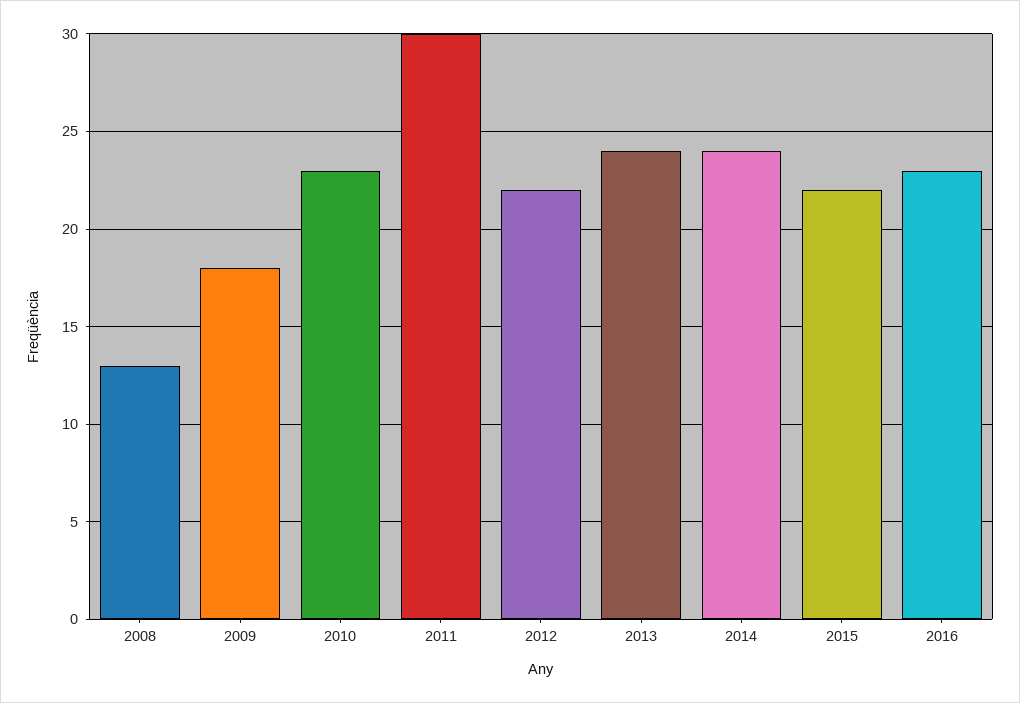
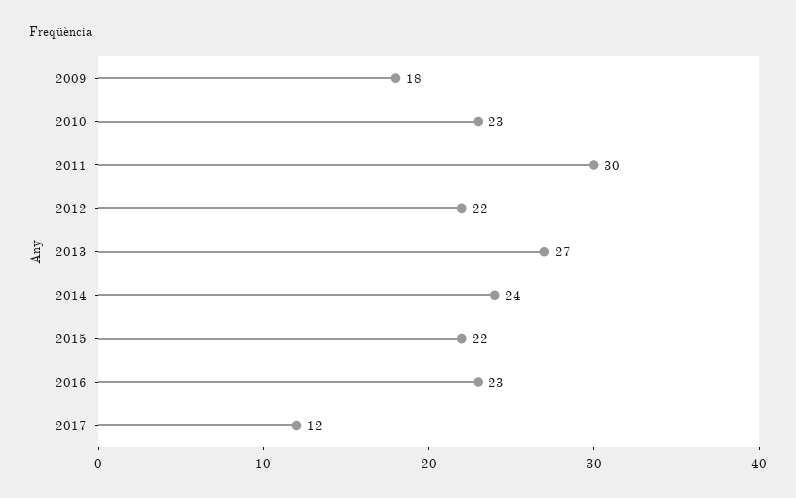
2008: 13 -> none
2013: 24 -> 27
2017: none -> 12

